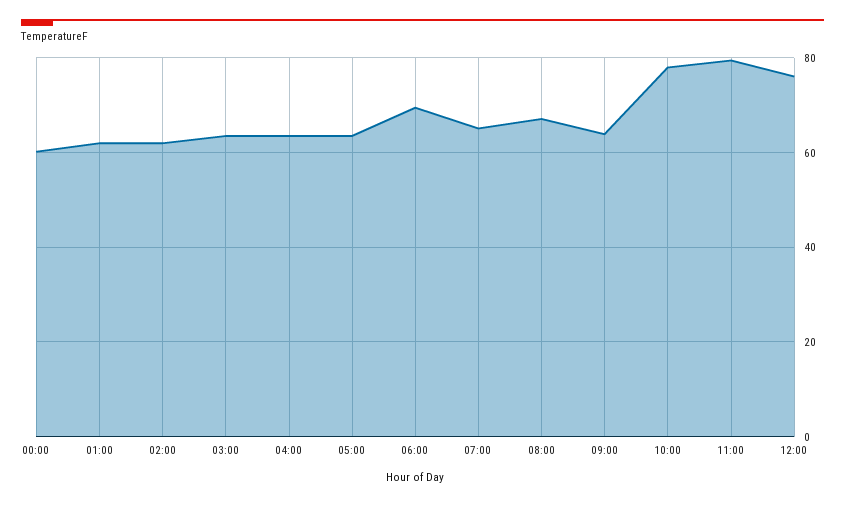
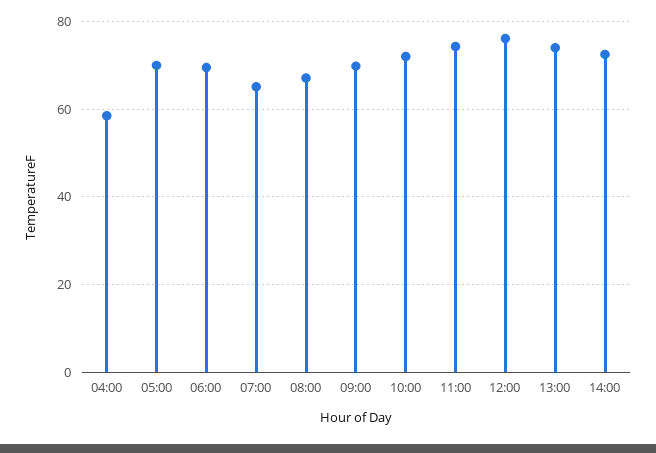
00:00: 60 -> none
01:00: 62 -> none
02:00: 62 -> none
03:00: 64 -> none
04:00: 64 -> 58
05:00: 64 -> 70
09:00: 64 -> 70
10:00: 78 -> 72
11:00: 80 -> 74
13:00: none -> 74
14:00: none -> 72

